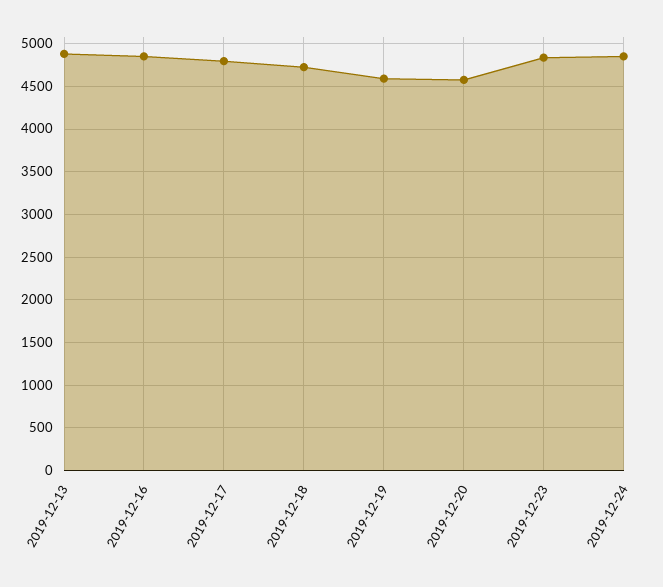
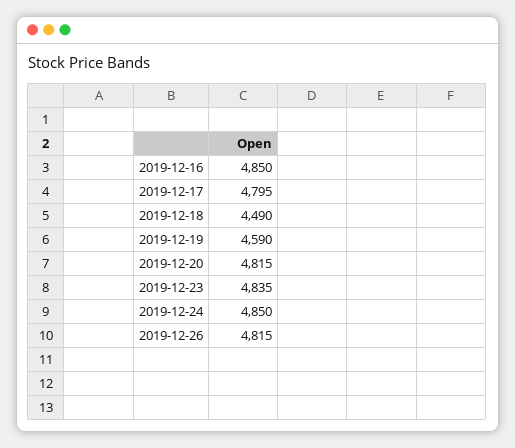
2019-12-13: 4900 -> none
2019-12-18: 4700 -> 4490
2019-12-20: 4600 -> 4815
2019-12-26: none -> 4815

